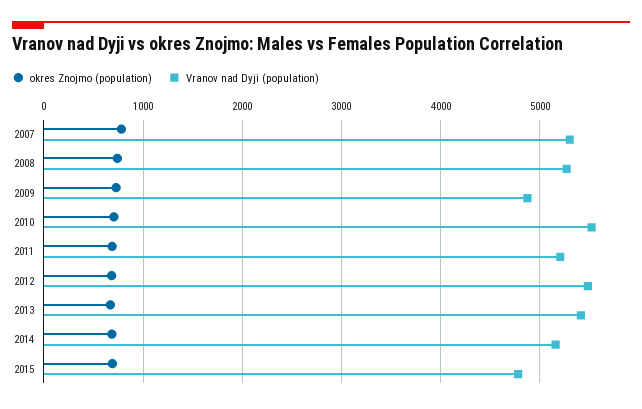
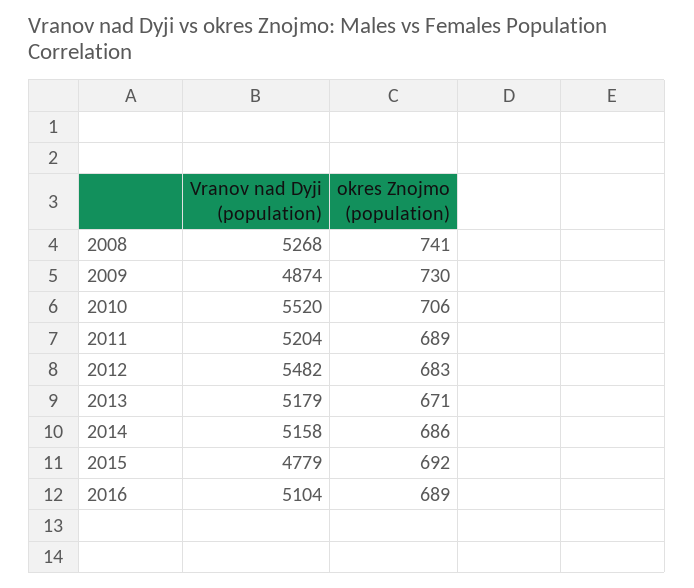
okres Znojmo (population), 2007: 800 -> none
Vranov nad Dyji (population), 2007: 5300 -> none
Vranov nad Dyji (population), 2013: 5400 -> 5179
Vranov nad Dyji (population), 2016: none -> 5104
okres Znojmo (population), 2016: none -> 689

